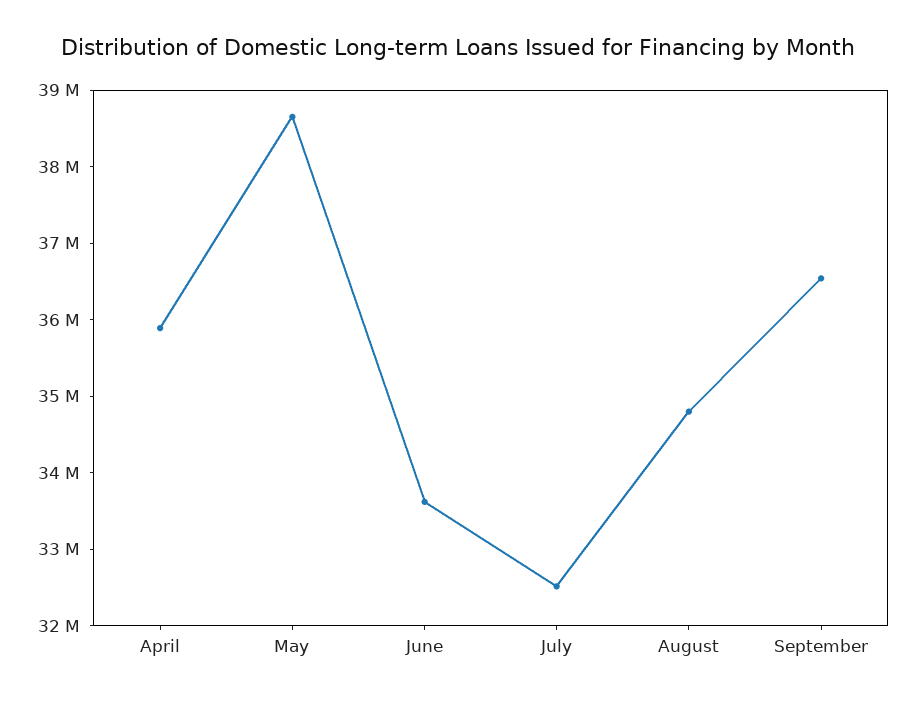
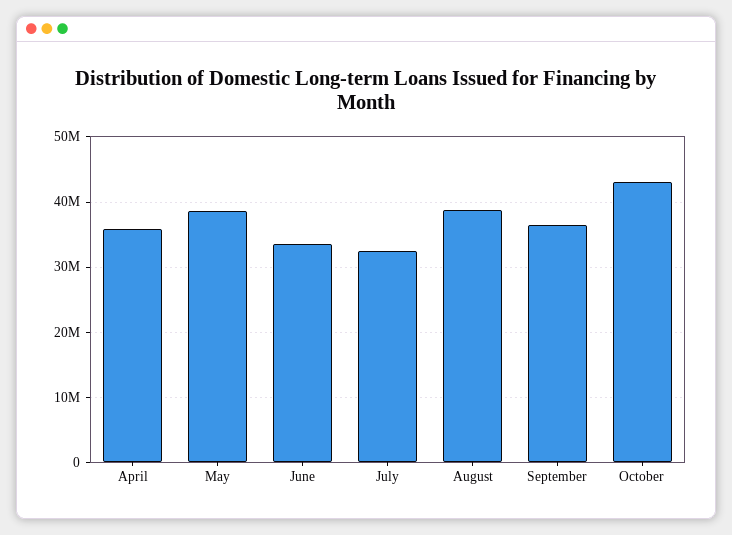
August: 34800000 -> 39000000
October: none -> 43000000

